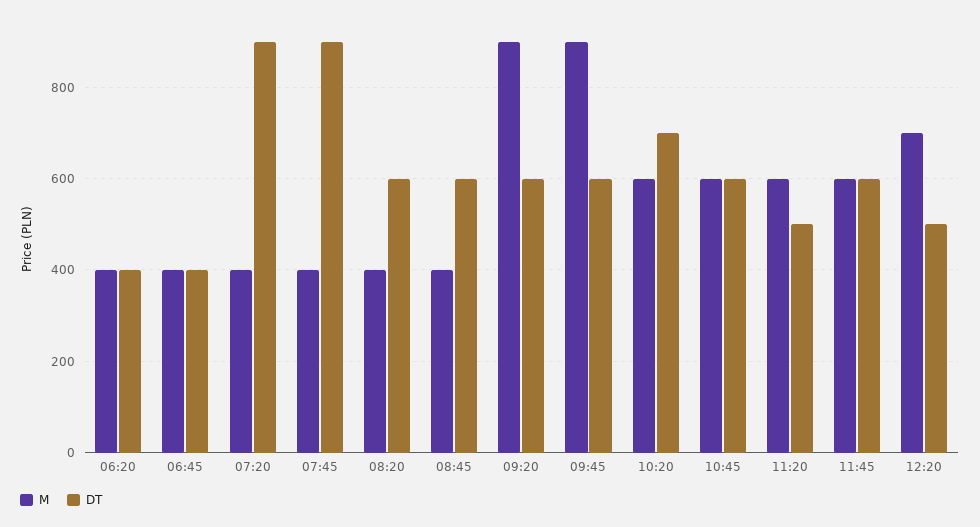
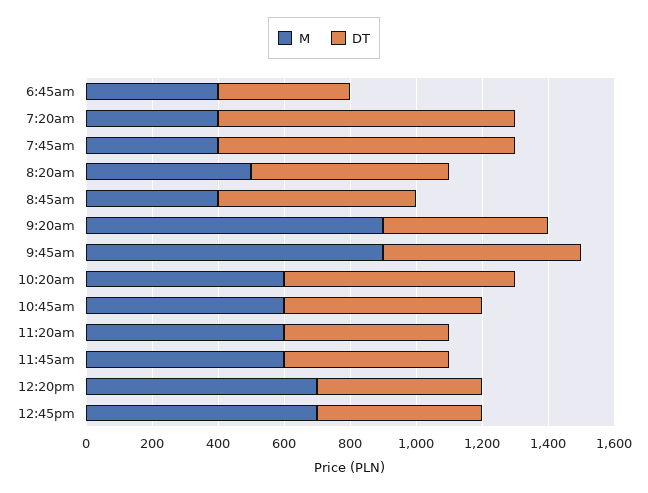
M, 06:20: 400 -> none
DT, 06:20: 400 -> none
M, 08:20: 400 -> 500
DT, 09:20: 600 -> 500
DT, 11:45: 600 -> 500
M, 12:45pm: none -> 700
DT, 12:45pm: none -> 500

